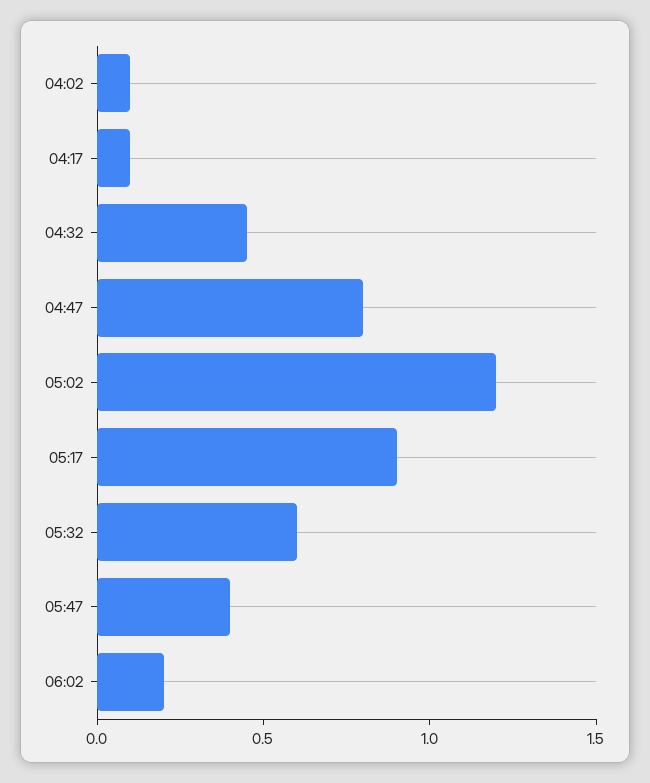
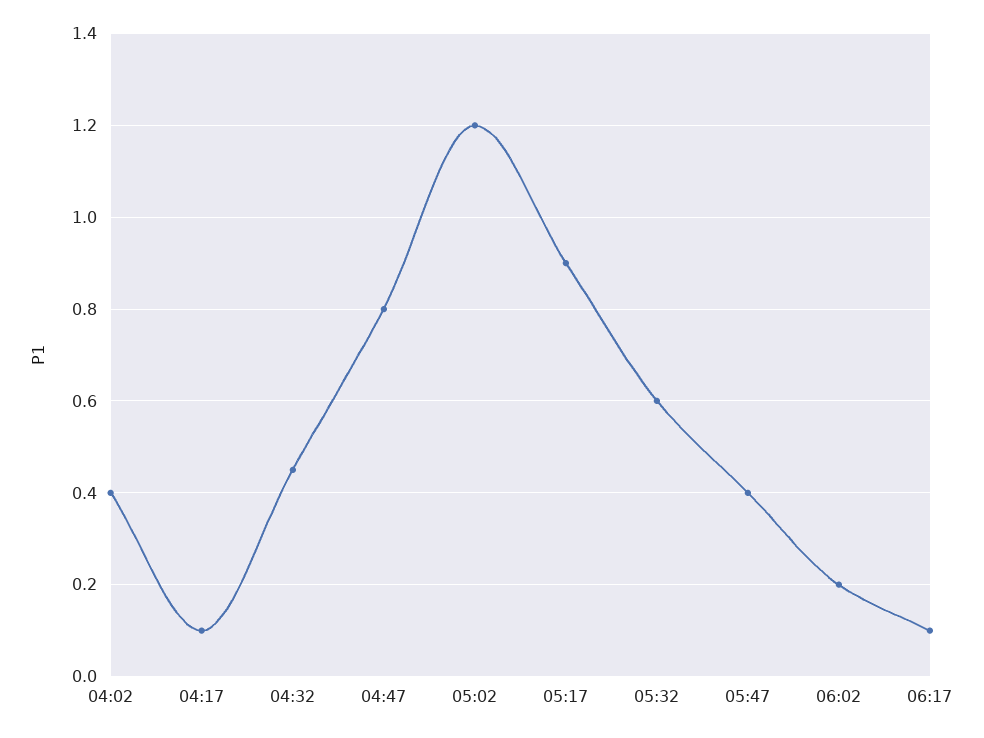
04:02: 0.1 -> 0.4
06:17: none -> 0.1

